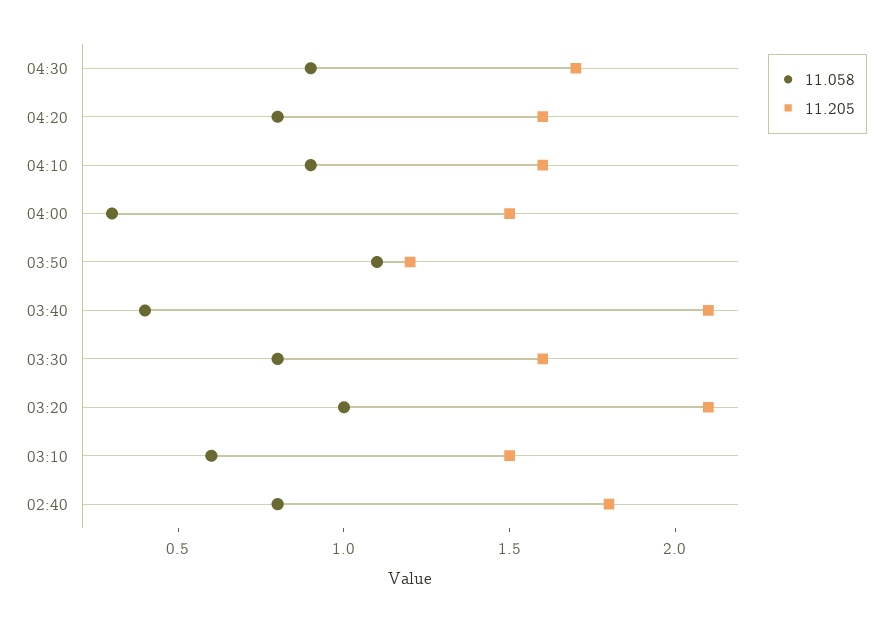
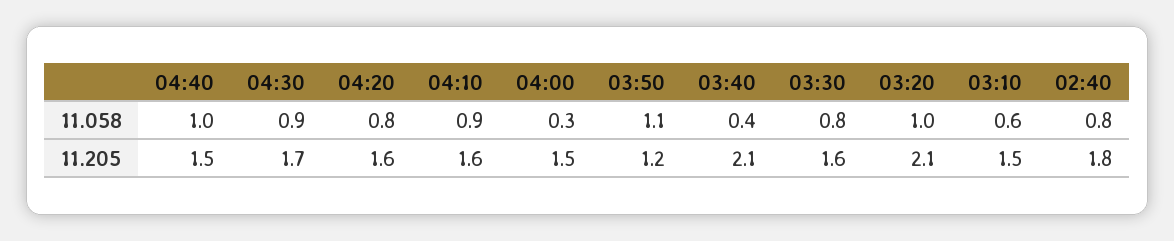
11.058, 04:40: none -> 1
11.205, 04:40: none -> 1.5

